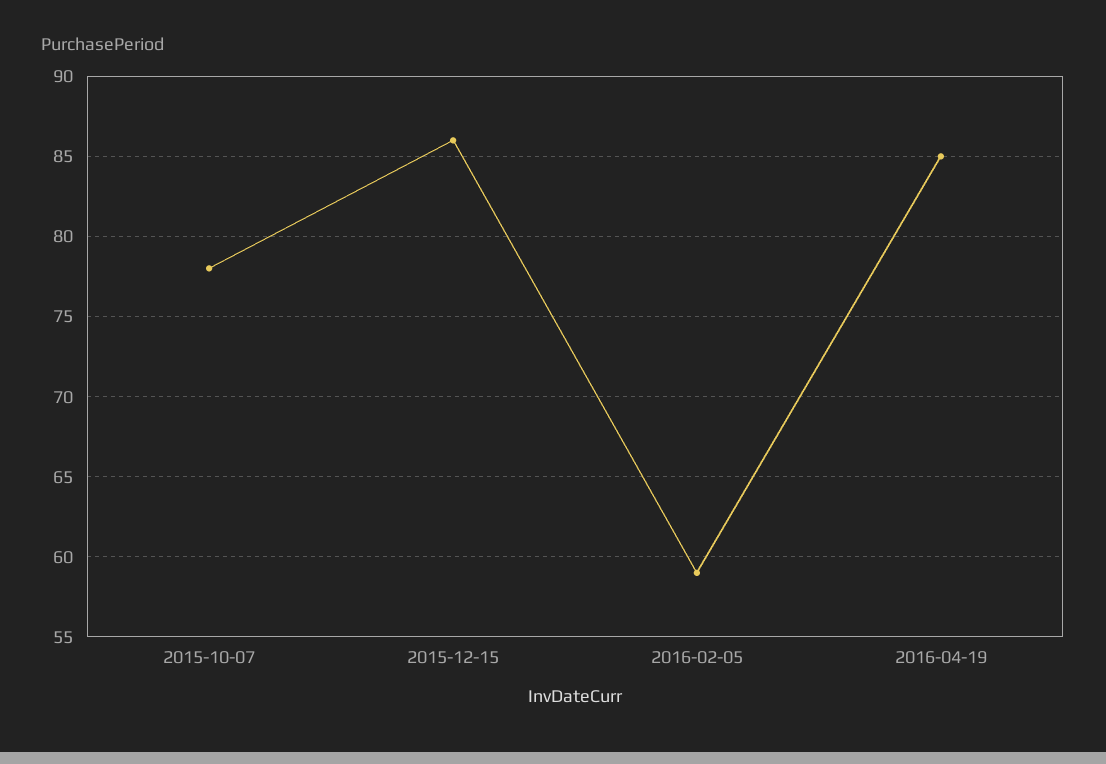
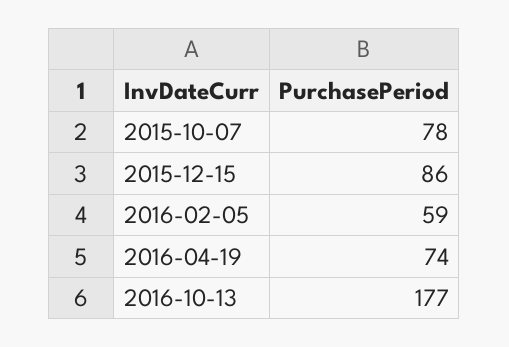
2016-04-19: 85 -> 74
2016-10-13: none -> 177

